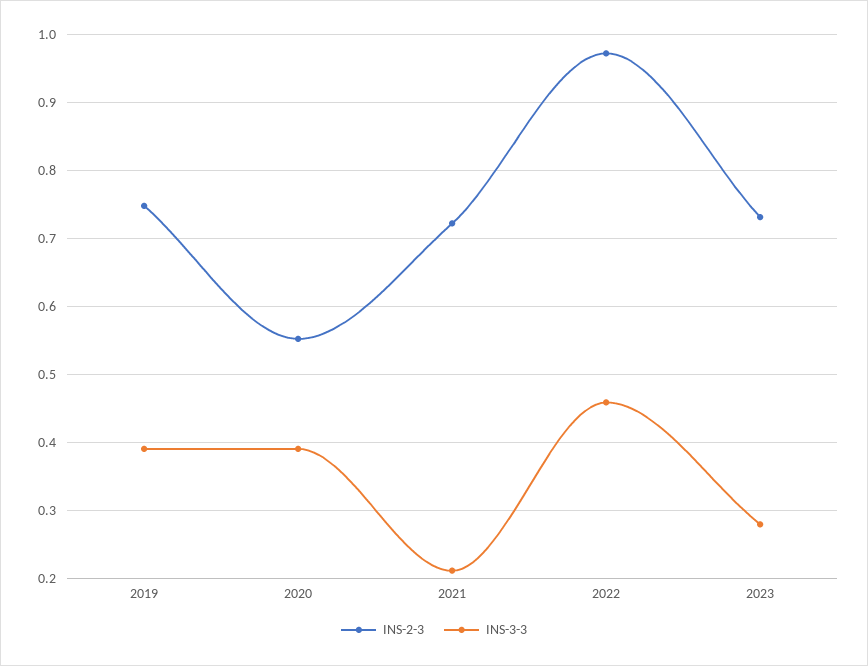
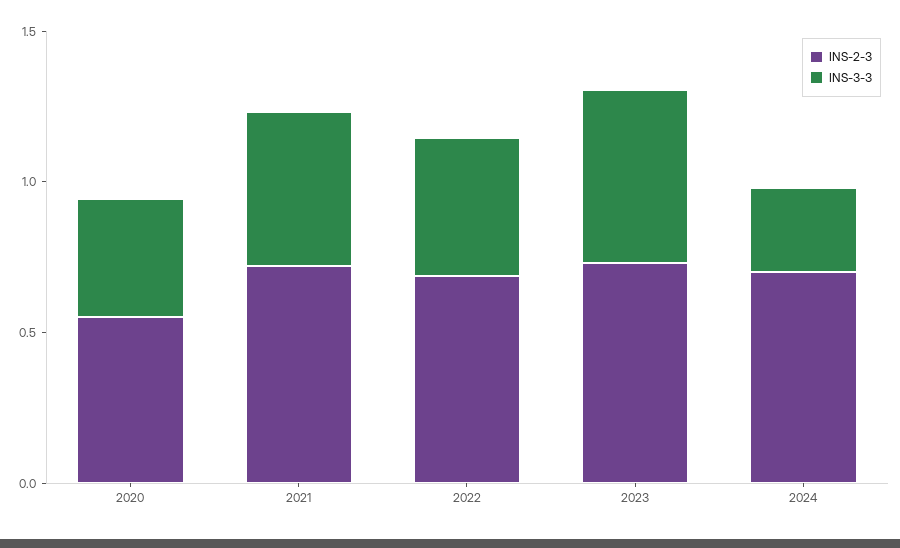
INS-2-3, 2019: 0.75 -> none
INS-3-3, 2019: 0.39 -> none
INS-3-3, 2021: 0.21 -> 0.5
INS-2-3, 2022: 0.97 -> 0.7
INS-3-3, 2023: 0.28 -> 0.6
INS-2-3, 2024: none -> 0.7
INS-3-3, 2024: none -> 0.3

